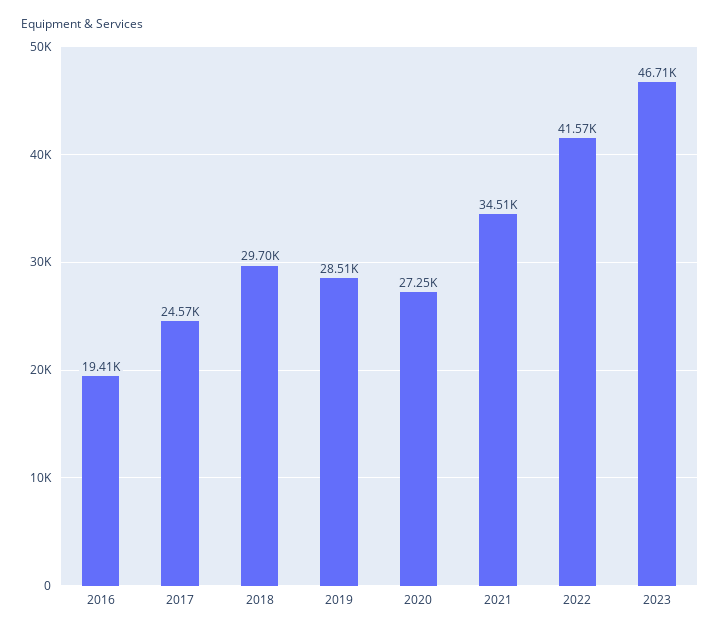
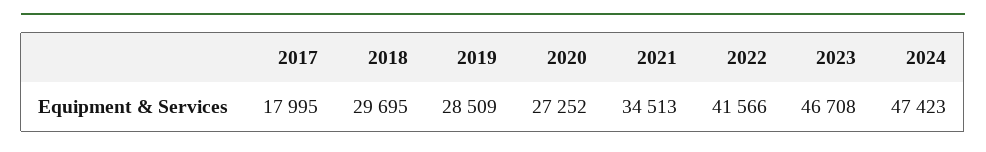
2016: 19410 -> none
2017: 24570 -> 17995
2024: none -> 47423

